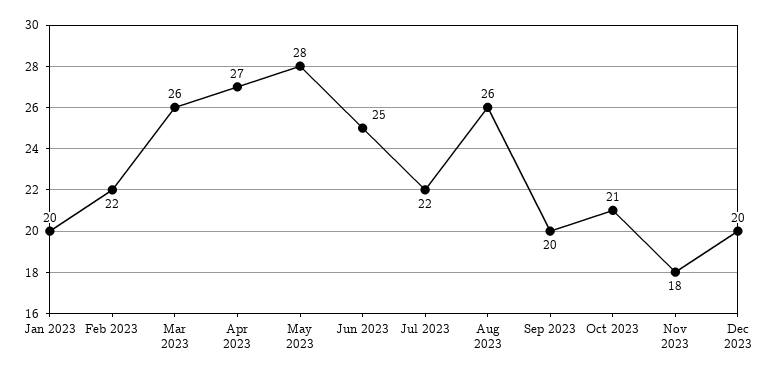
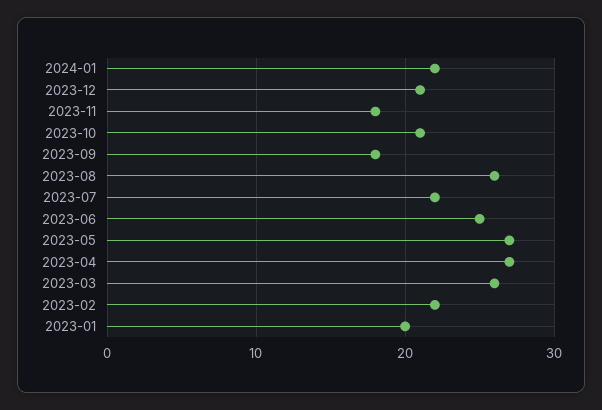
May 2023: 28 -> 27
Sep 2023: 20 -> 18
Dec 2023: 20 -> 21
2024-01: none -> 22

